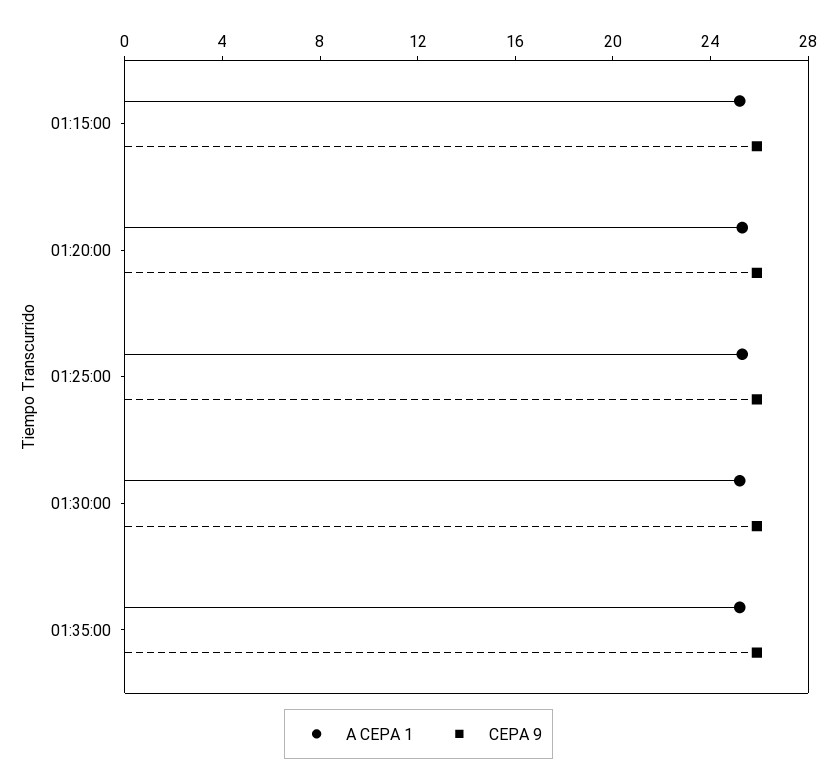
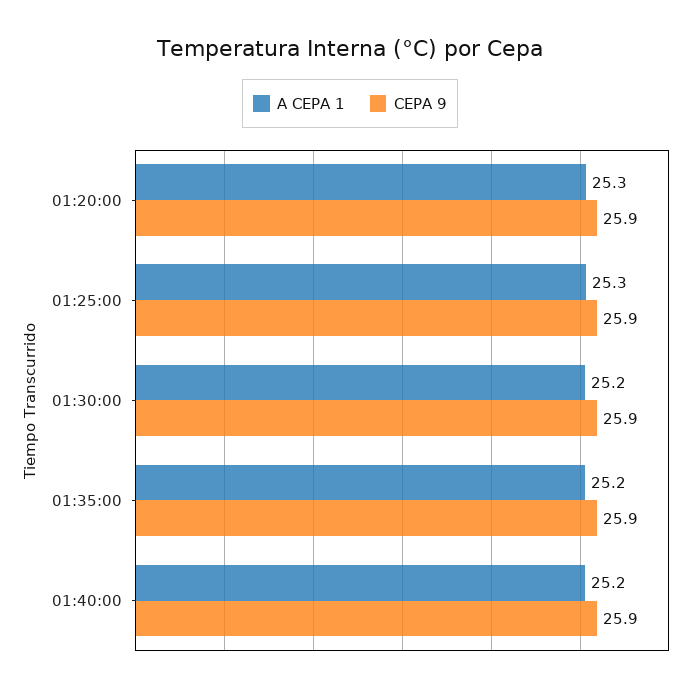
A CEPA 1, 01:15:00: 25 -> none
CEPA 9, 01:15:00: 26 -> none
A CEPA 1, 01:40:00: none -> 25.2
CEPA 9, 01:40:00: none -> 25.9

